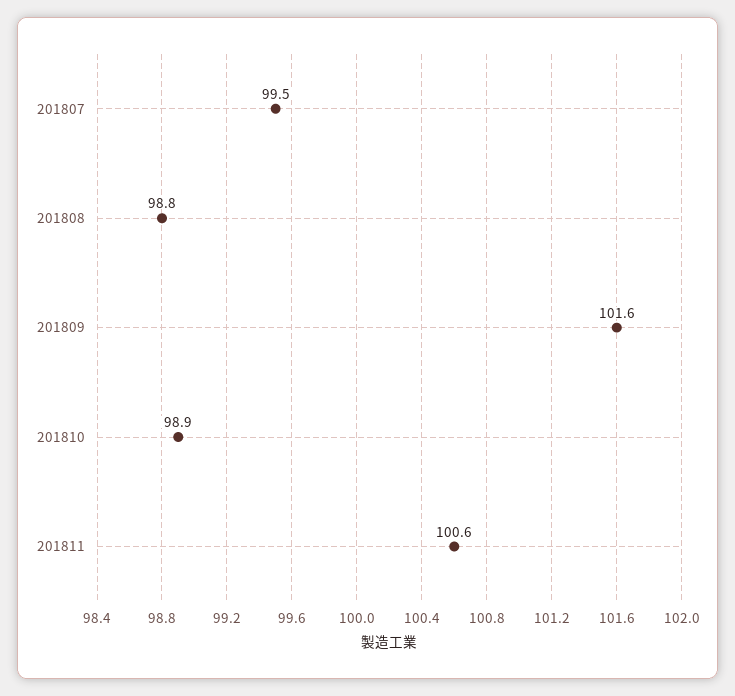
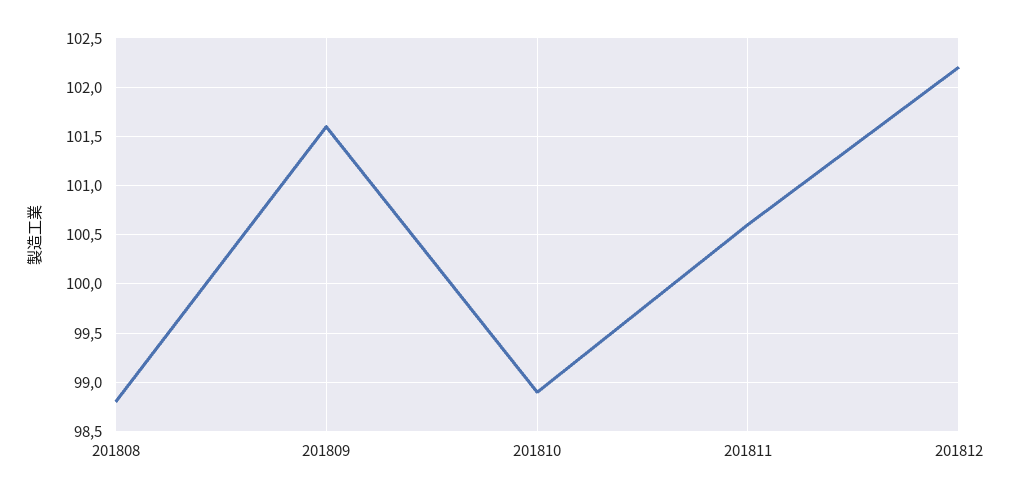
201807: 99.5 -> none
201812: none -> 102.2

